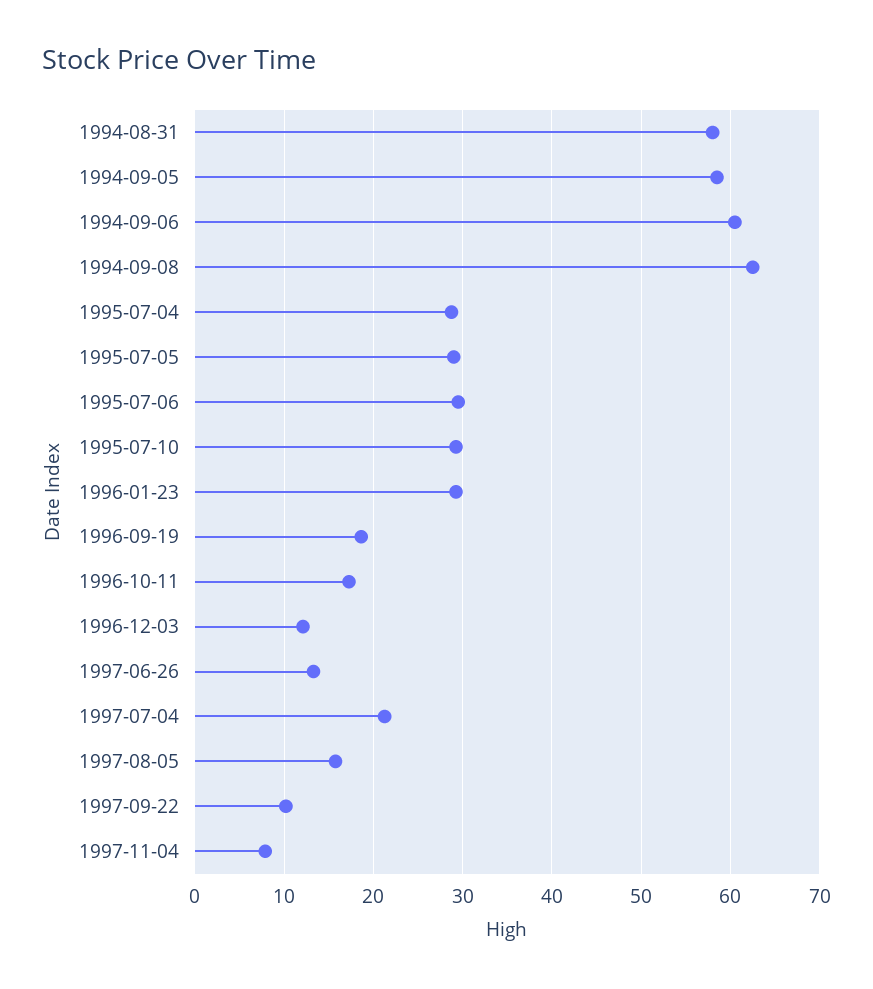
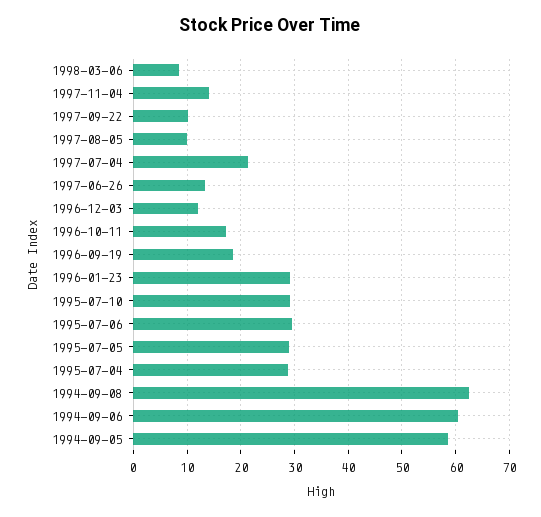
1994-08-31: 58 -> none
1997-08-05: 16 -> 10
1997-11-04: 8 -> 14
1998-03-06: none -> 8

